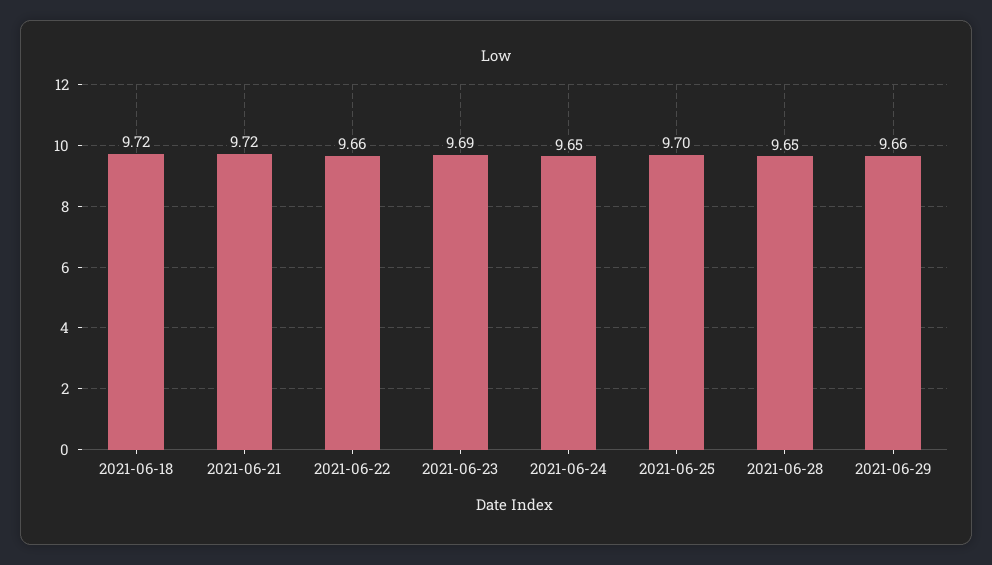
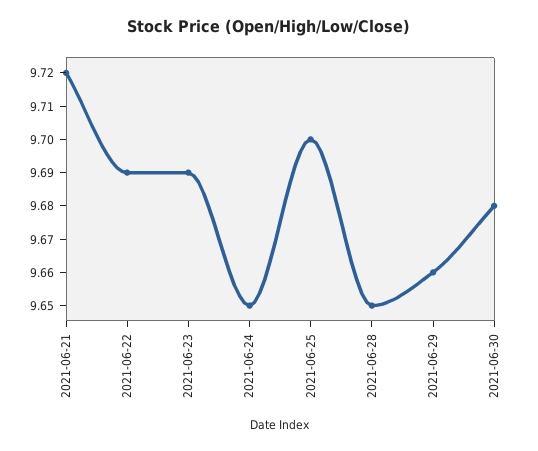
2021-06-18: 9.72 -> none
2021-06-22: 9.66 -> 9.69
2021-06-30: none -> 9.68

